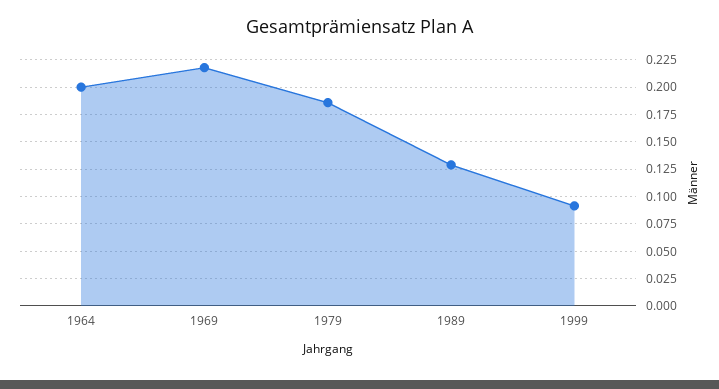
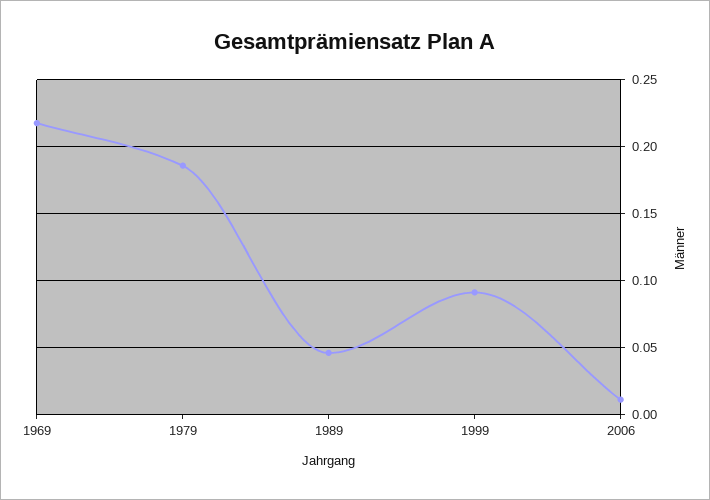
1964: 0.2 -> none
1989: 0.125 -> 0.045
2006: none -> 0.01

